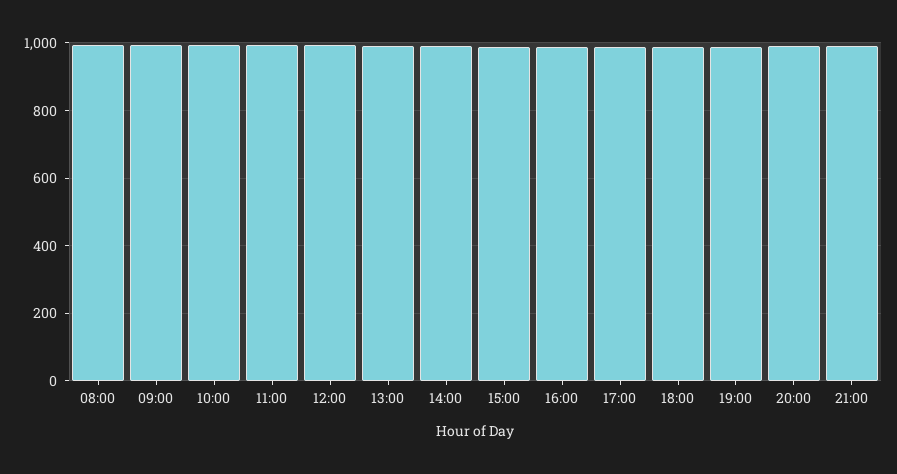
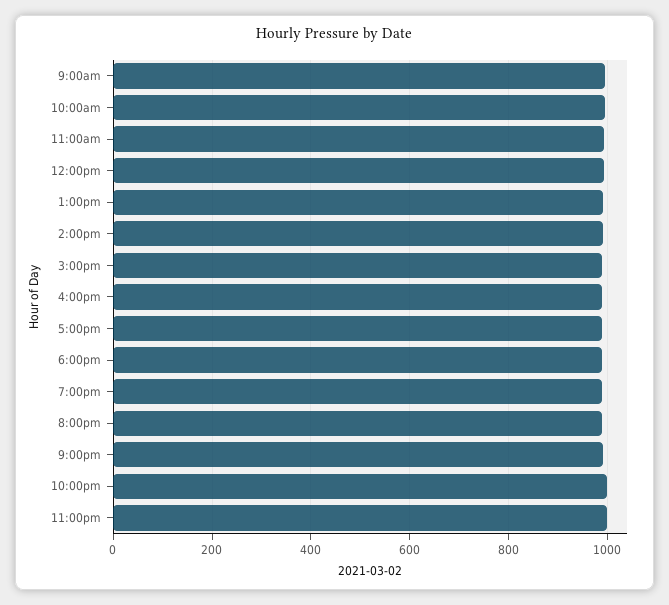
08:00: 1000 -> none
10:00pm: none -> 1000
11:00pm: none -> 1000

